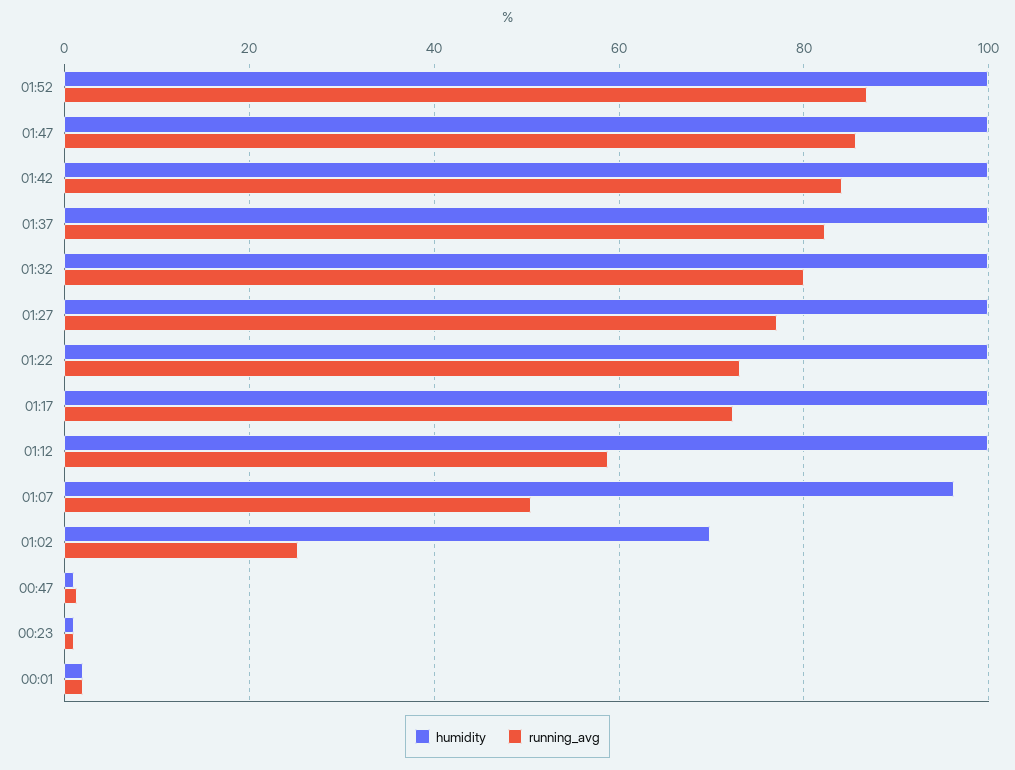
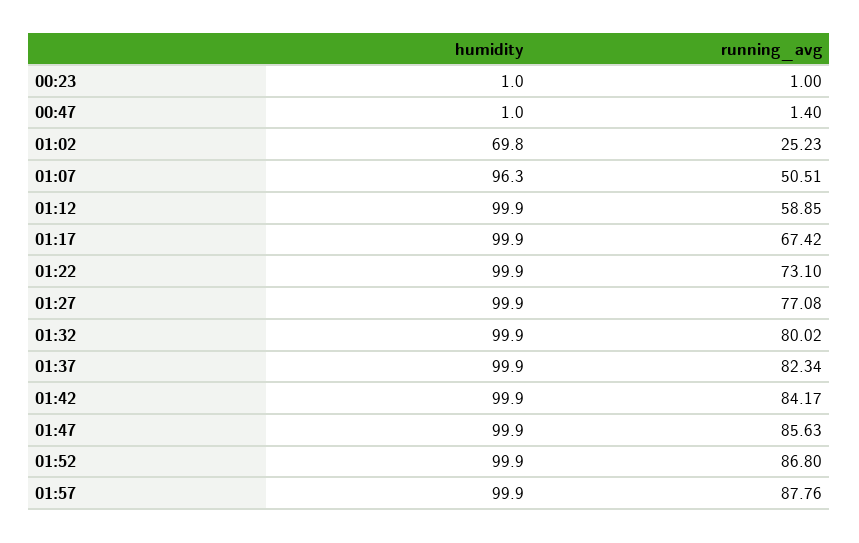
running_avg, 01:17: 72 -> 67.42
humidity, 00:01: 2 -> none
running_avg, 00:01: 2 -> none
humidity, 01:57: none -> 99.9
running_avg, 01:57: none -> 87.76

